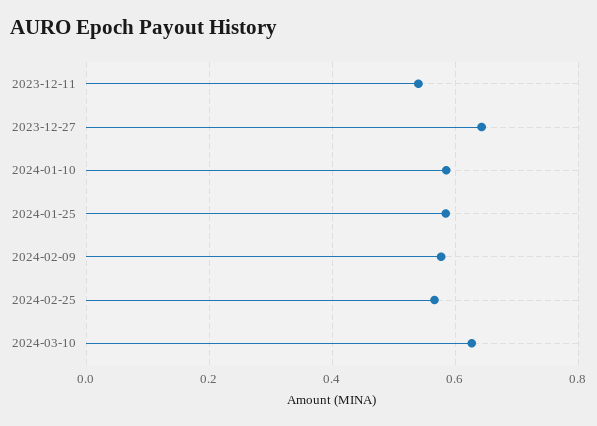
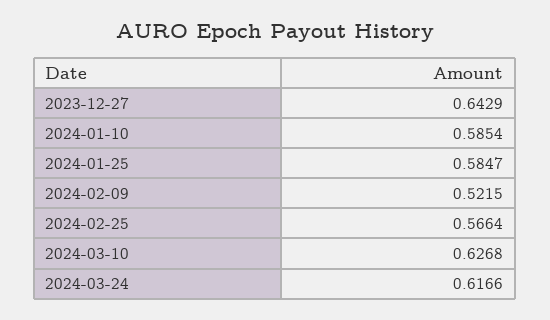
2023-12-11: 0.54 -> none
2024-02-09: 0.58 -> 0.5215
2024-03-24: none -> 0.6166

